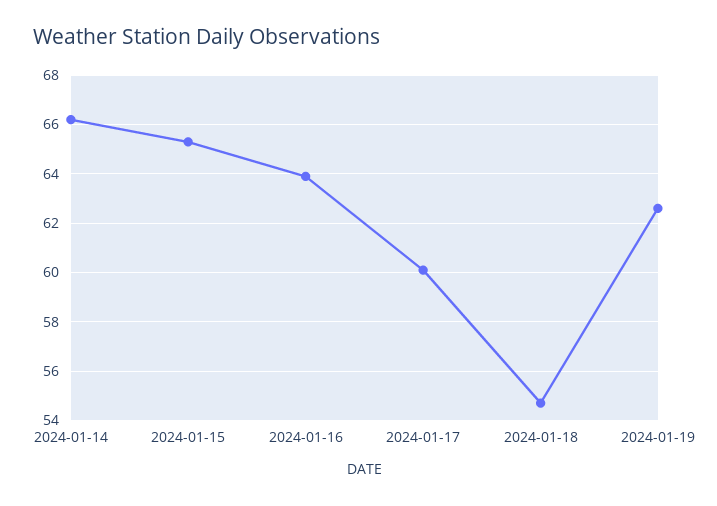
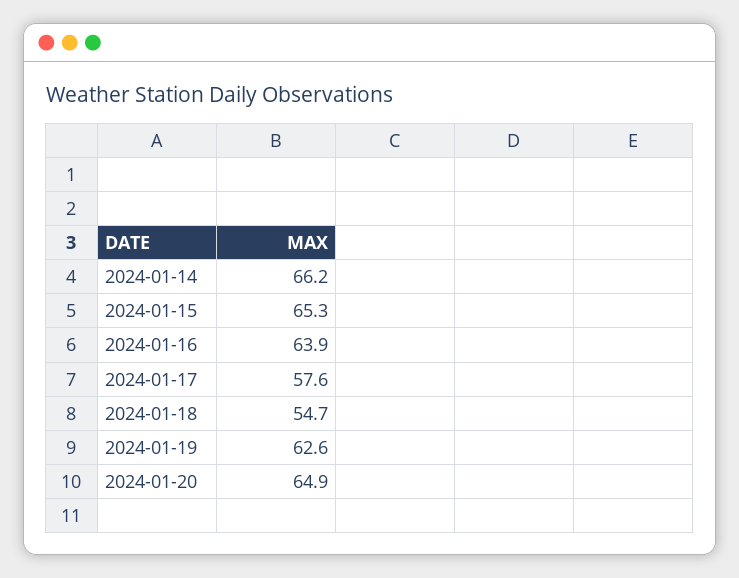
2024-01-17: 60 -> 57.6
2024-01-20: none -> 64.9

